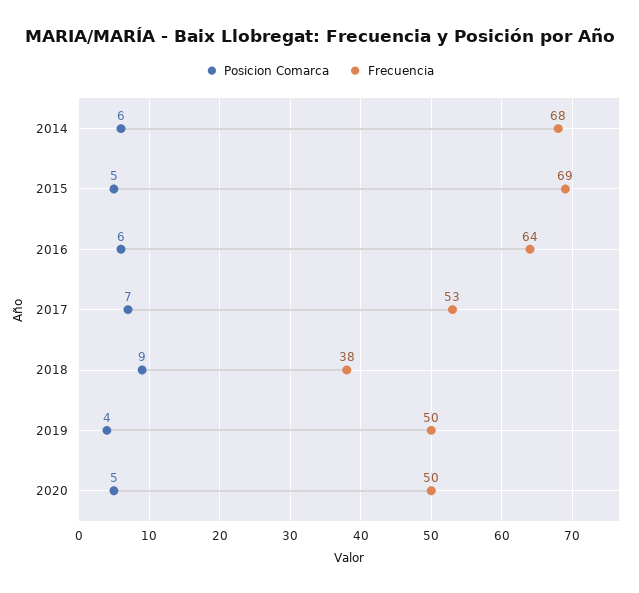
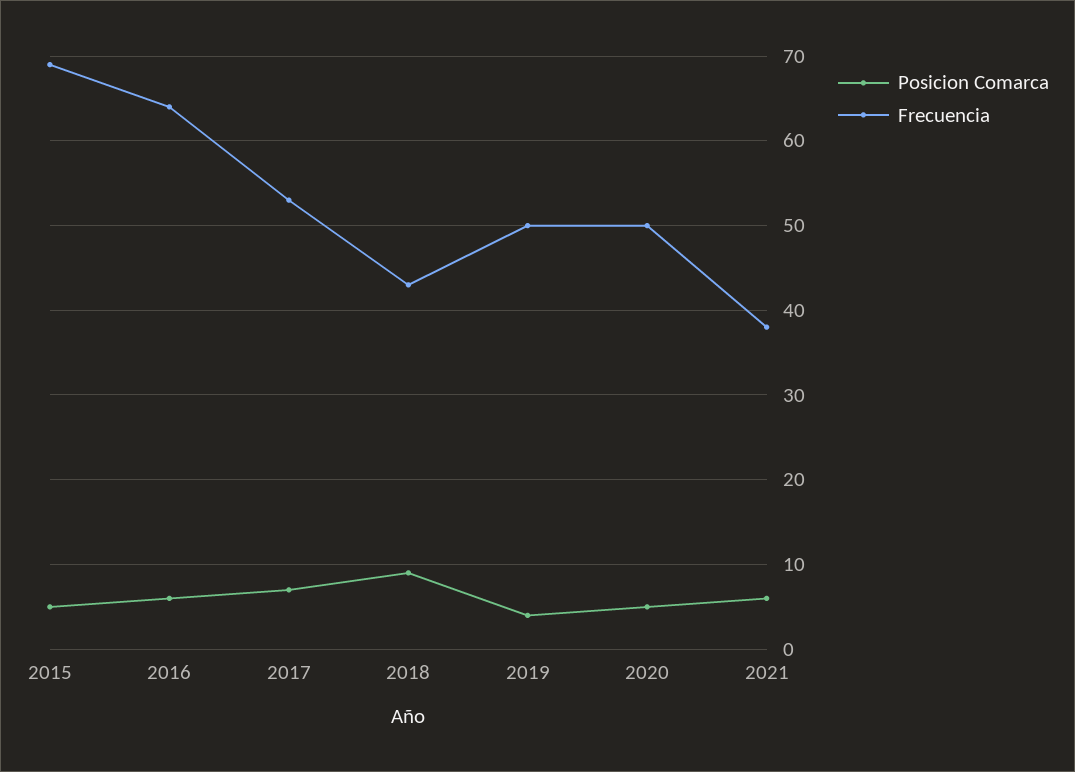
Posicion Comarca, 2014: 6 -> none
Frecuencia, 2014: 68 -> none
Frecuencia, 2018: 38 -> 43
Posicion Comarca, 2021: none -> 6
Frecuencia, 2021: none -> 38

